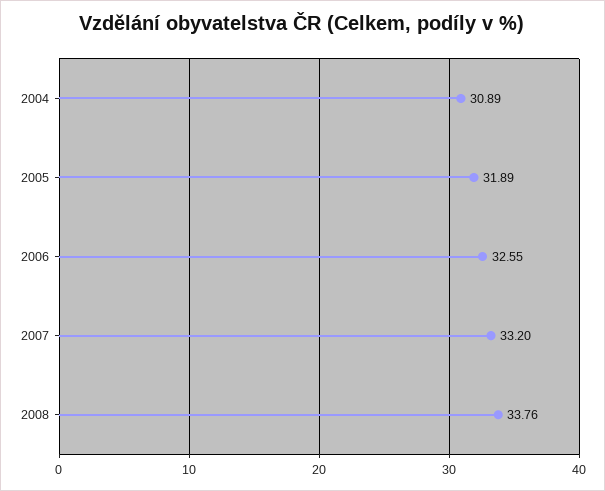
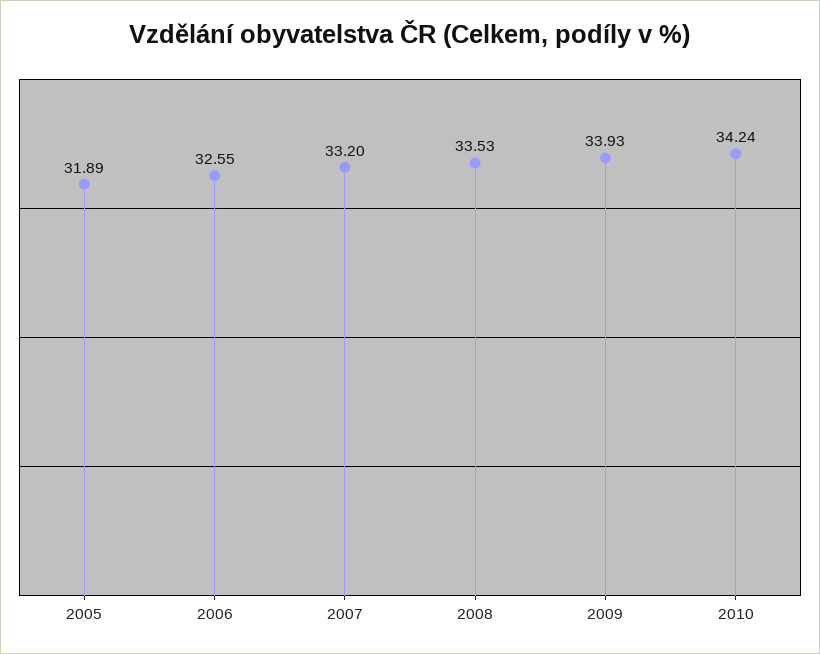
2004: 30.89 -> none
2008: 33.76 -> 33.53
2009: none -> 33.93
2010: none -> 34.24

